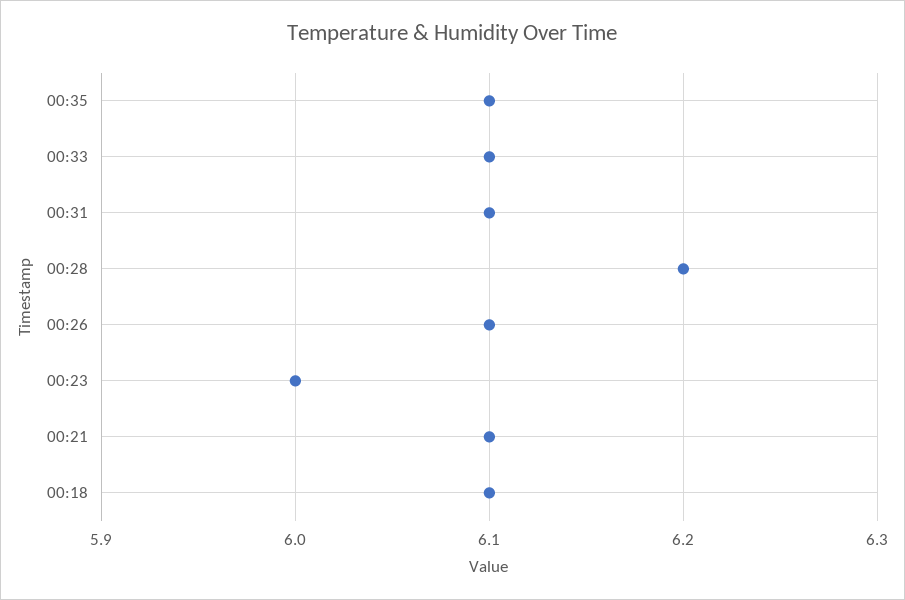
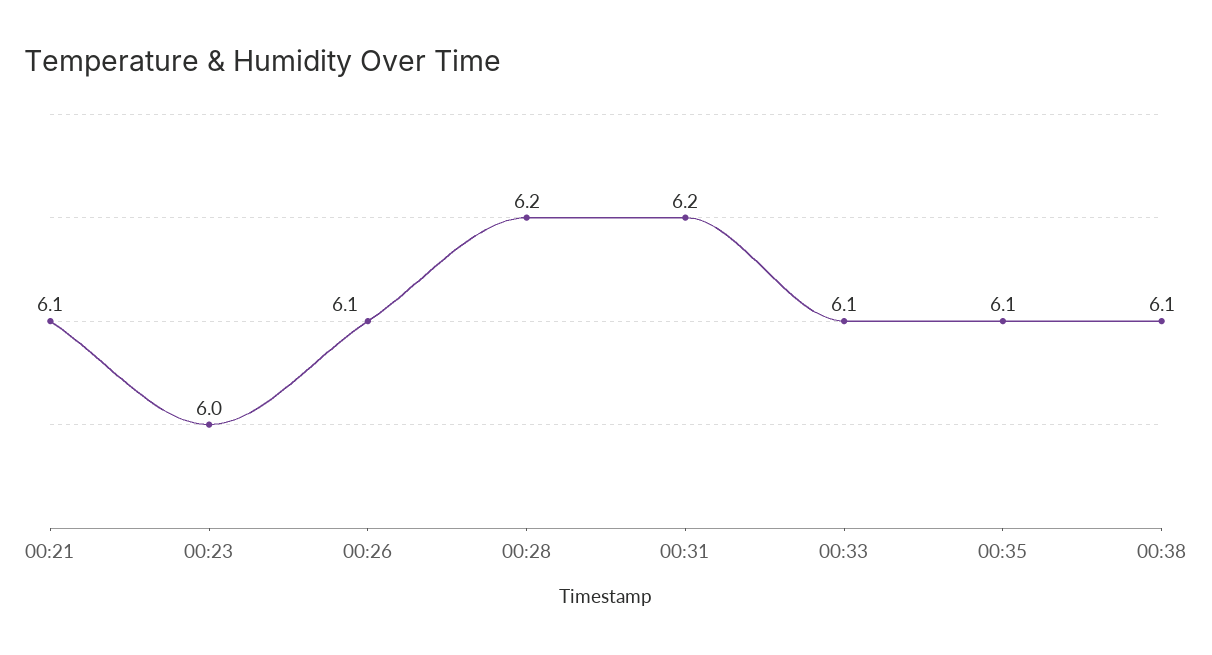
00:31: 6.1 -> 6.2
00:18: 6.1 -> none
00:38: none -> 6.1

